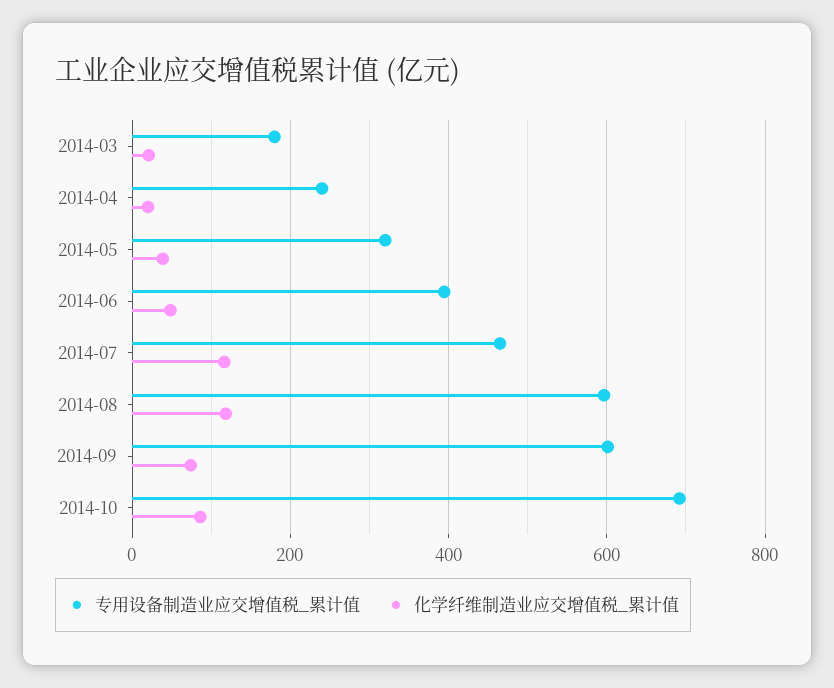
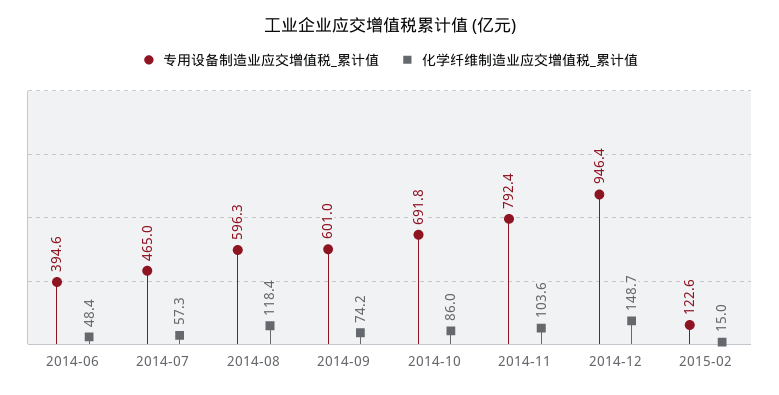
专用设备制造业应交增值税_累计值, 2014-03: 180 -> none
化学纤维制造业应交增值税_累计值, 2014-03: 20 -> none
专用设备制造业应交增值税_累计值, 2014-04: 240 -> none
化学纤维制造业应交增值税_累计值, 2014-04: 20 -> none
专用设备制造业应交增值税_累计值, 2014-05: 320 -> none
化学纤维制造业应交增值税_累计值, 2014-05: 40 -> none
化学纤维制造业应交增值税_累计值, 2014-07: 120 -> 57.3
专用设备制造业应交增值税_累计值, 2014-11: none -> 792.4
化学纤维制造业应交增值税_累计值, 2014-11: none -> 103.6
专用设备制造业应交增值税_累计值, 2014-12: none -> 946.4
化学纤维制造业应交增值税_累计值, 2014-12: none -> 148.7
专用设备制造业应交增值税_累计值, 2015-02: none -> 122.6
化学纤维制造业应交增值税_累计值, 2015-02: none -> 15

